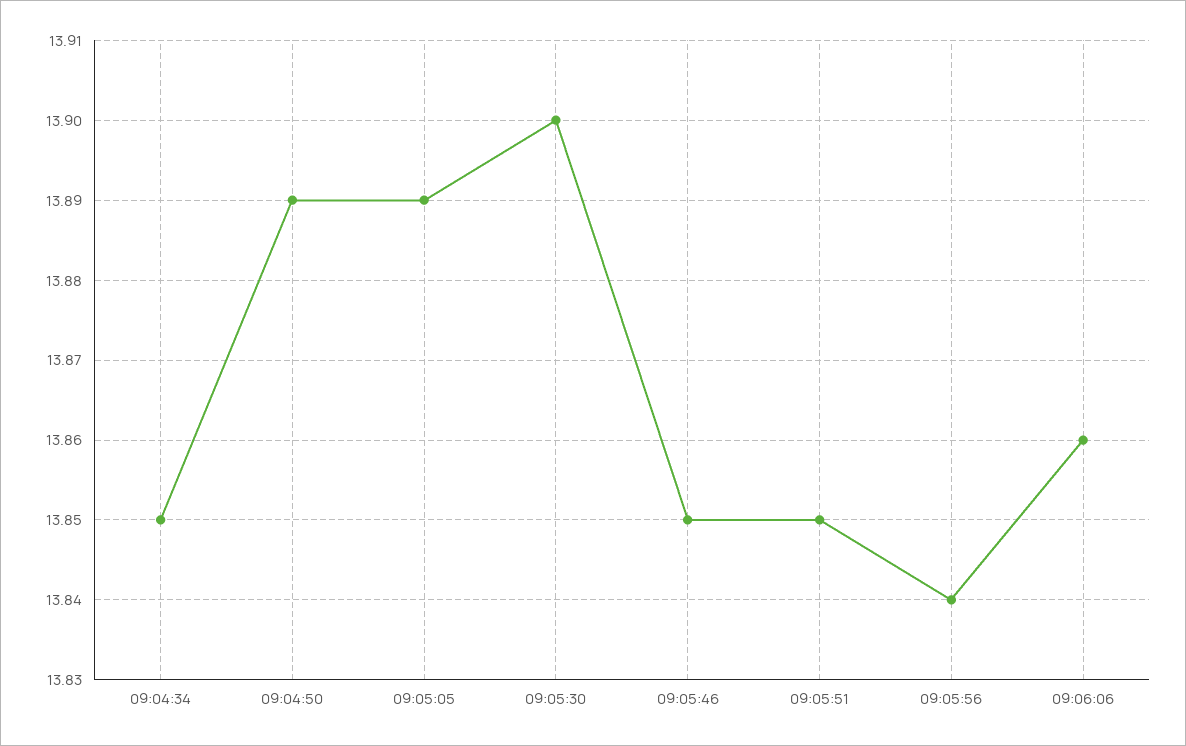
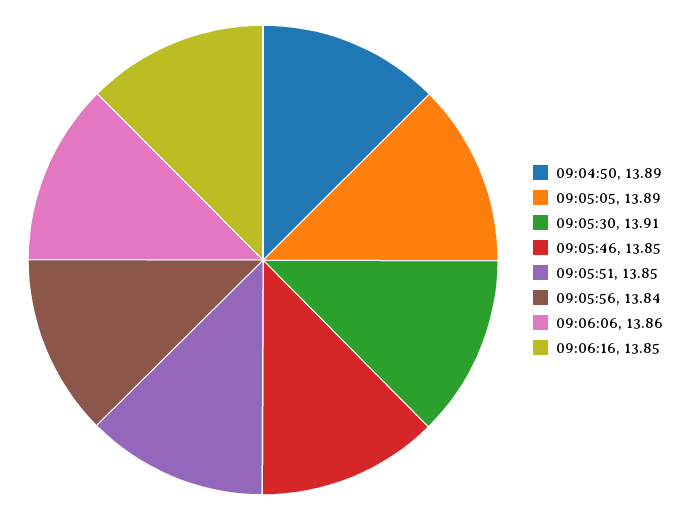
09:04:34: 13.85 -> none
09:05:30: 13.9 -> 13.91
09:06:16: none -> 13.85

